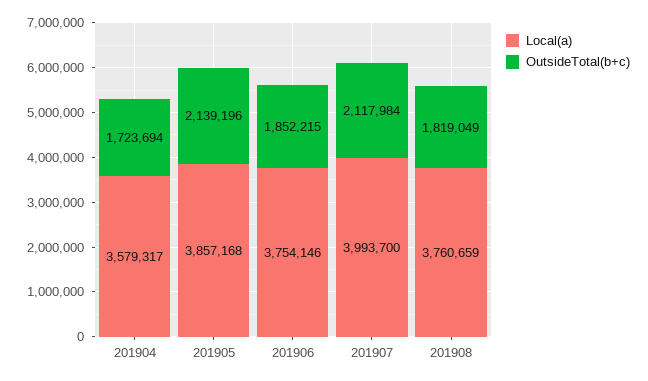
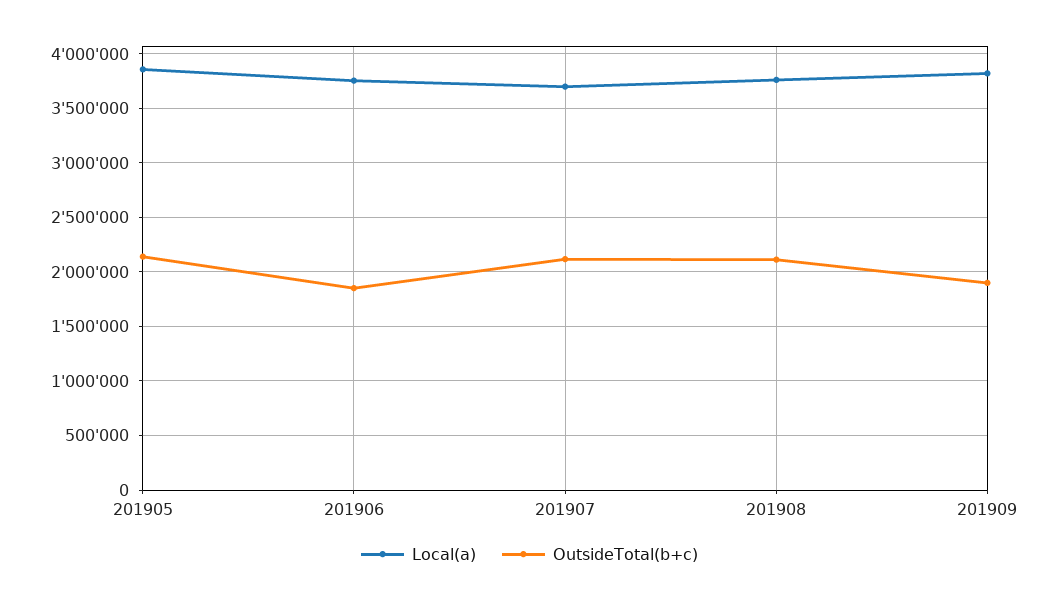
Local(a), 201904: 3579317 -> none
OutsideTotal(b+c), 201904: 1723694 -> none
Local(a), 201907: 3993700 -> 3700000
OutsideTotal(b+c), 201908: 1819049 -> 2100000
Local(a), 201909: none -> 3800000
OutsideTotal(b+c), 201909: none -> 1900000

